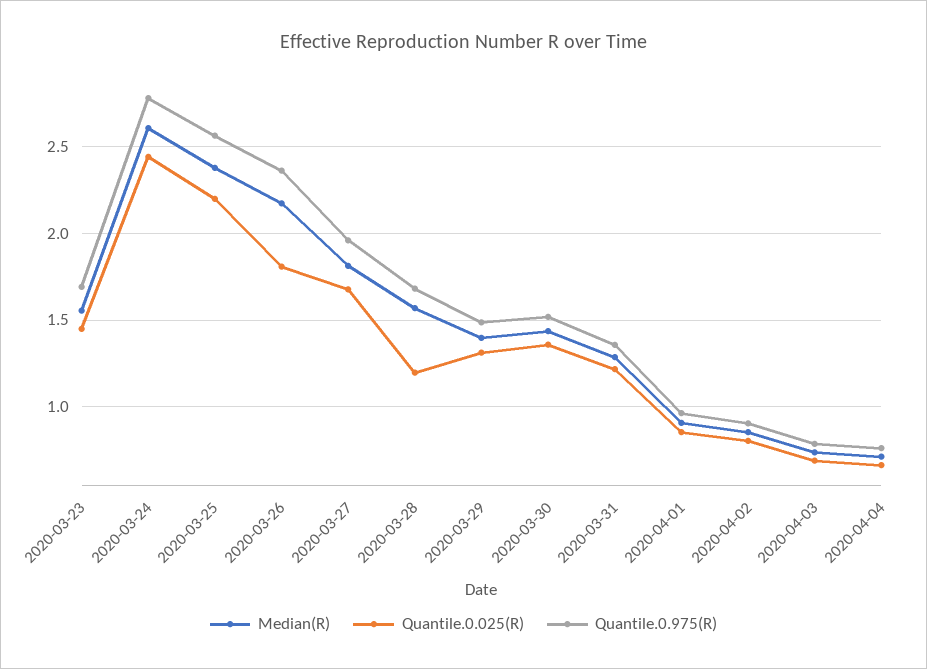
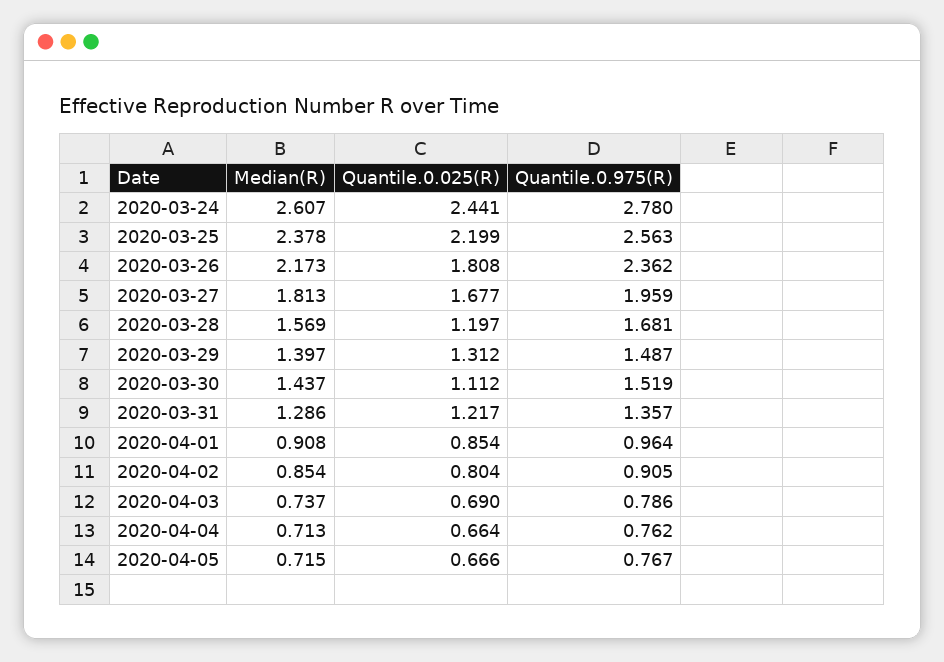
Median(R), 2020-03-23: 1.55 -> none
Quantile.0.025(R), 2020-03-23: 1.45 -> none
Quantile.0.975(R), 2020-03-23: 1.7 -> none
Quantile.0.025(R), 2020-03-30: 1.35 -> 1.112
Median(R), 2020-04-05: none -> 0.715
Quantile.0.025(R), 2020-04-05: none -> 0.666
Quantile.0.975(R), 2020-04-05: none -> 0.767

